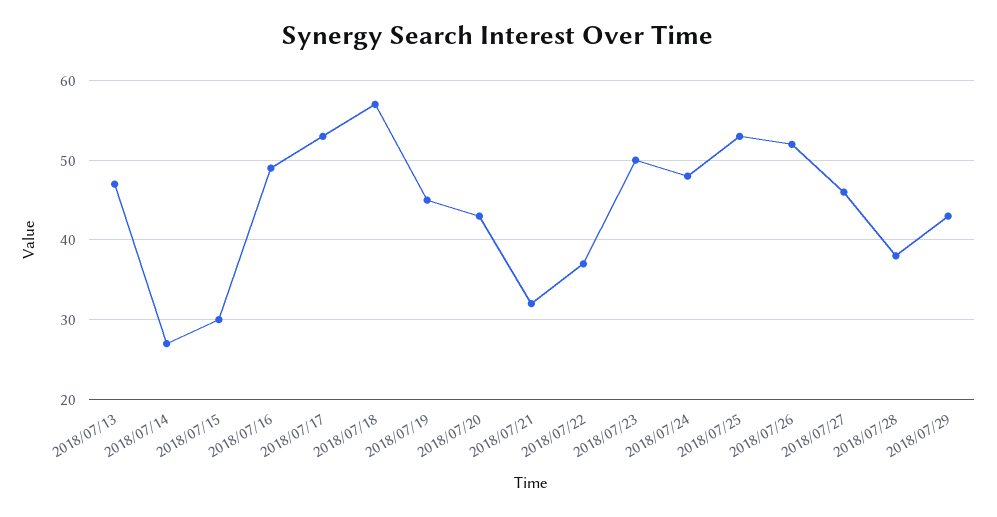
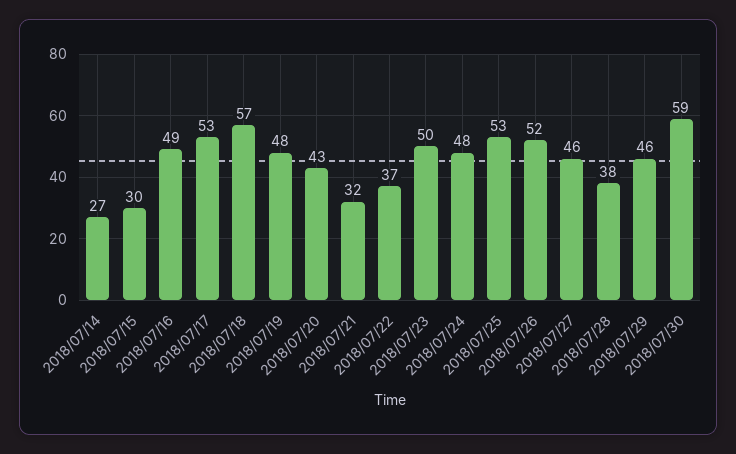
2018/07/13: 47 -> none
2018/07/19: 45 -> 48
2018/07/29: 43 -> 46
2018/07/30: none -> 59

